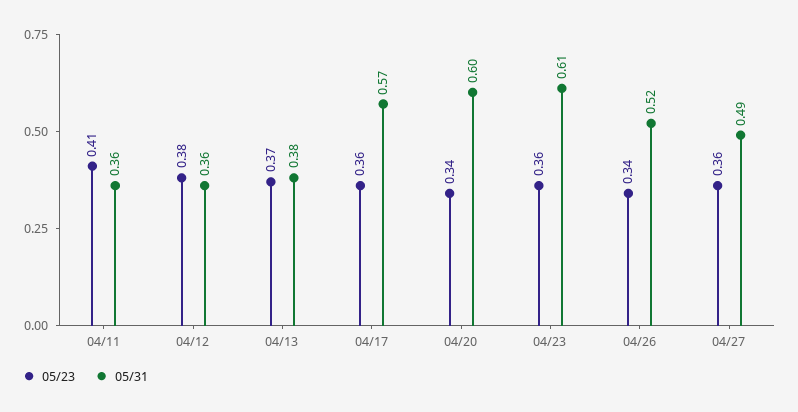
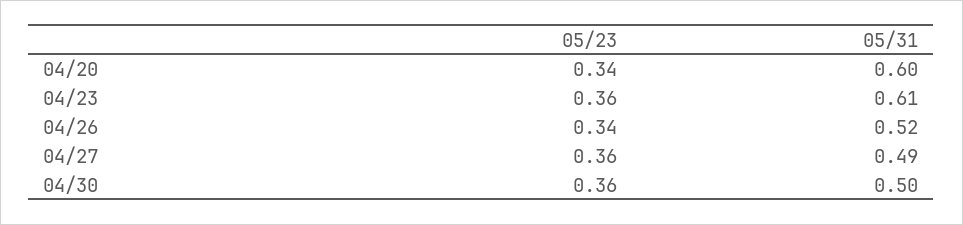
05/23, 04/11: 0.41 -> none
05/31, 04/11: 0.36 -> none
05/23, 04/12: 0.38 -> none
05/31, 04/12: 0.36 -> none
05/23, 04/13: 0.37 -> none
05/31, 04/13: 0.38 -> none
05/23, 04/17: 0.36 -> none
05/31, 04/17: 0.57 -> none
05/23, 04/30: none -> 0.36
05/31, 04/30: none -> 0.5

